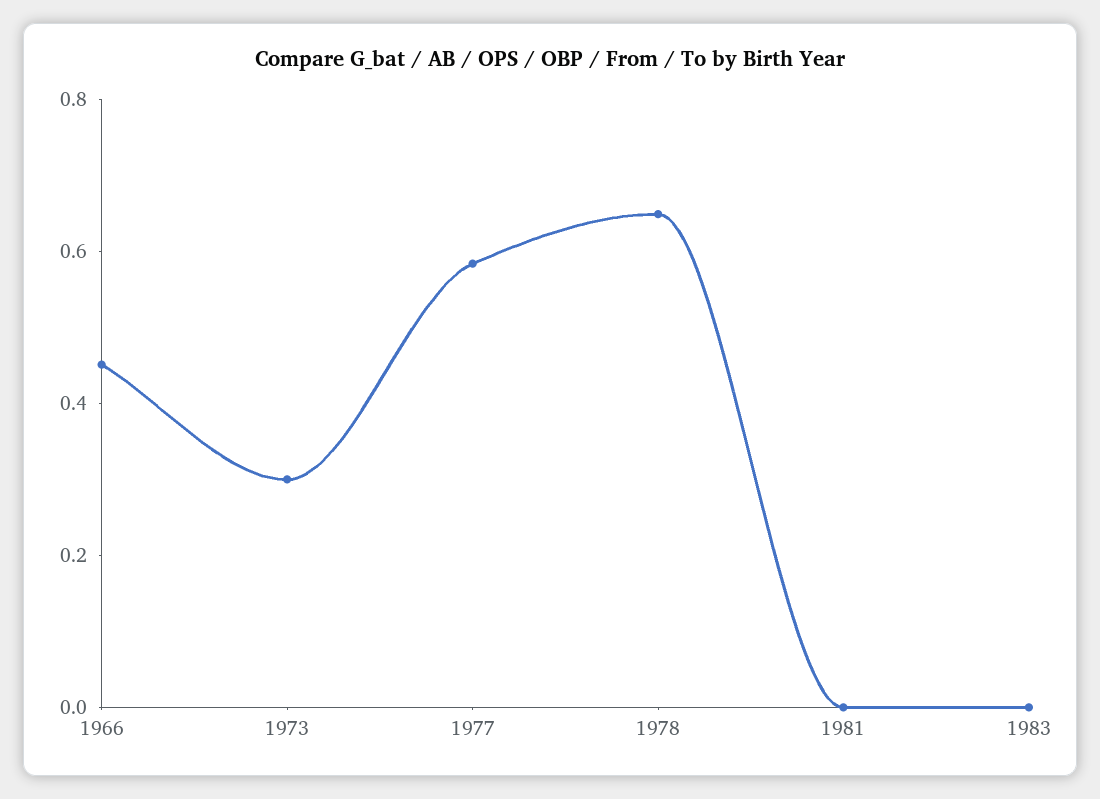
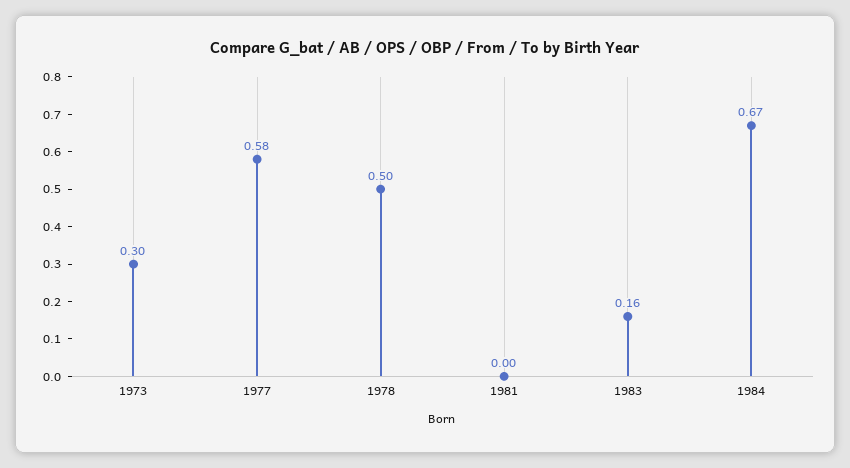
1966: 0.45 -> none
1978: 0.65 -> 0.5
1983: 0 -> 0.16
1984: none -> 0.67

